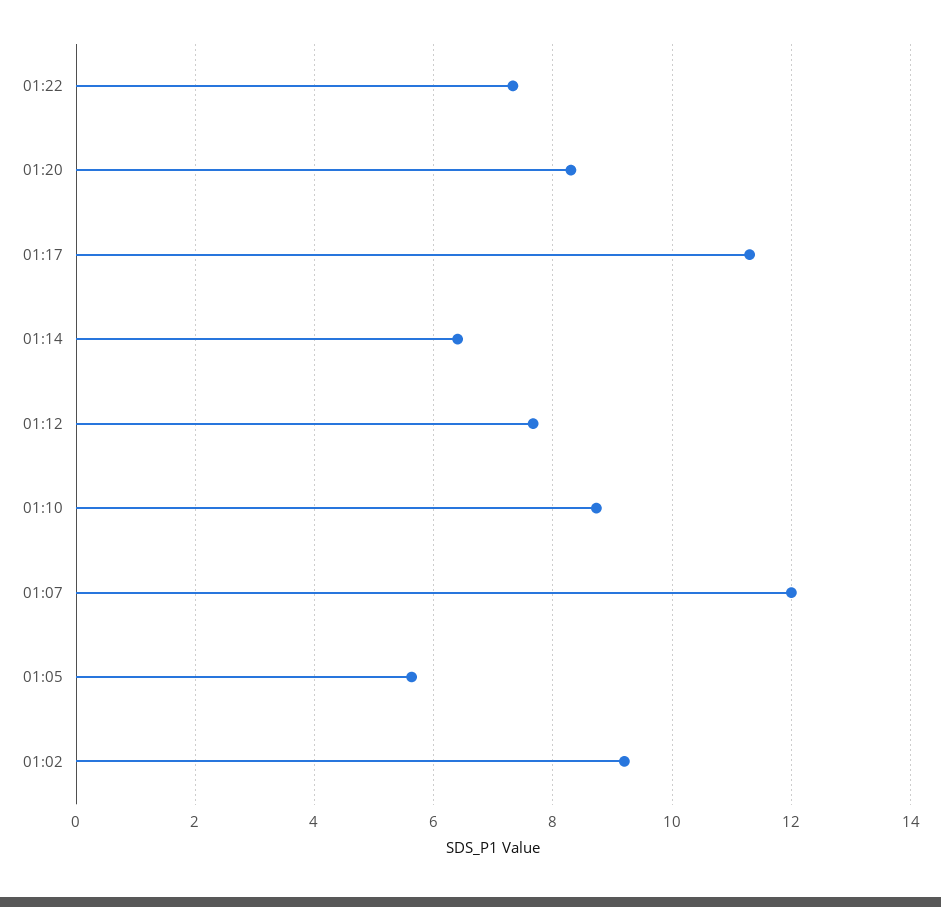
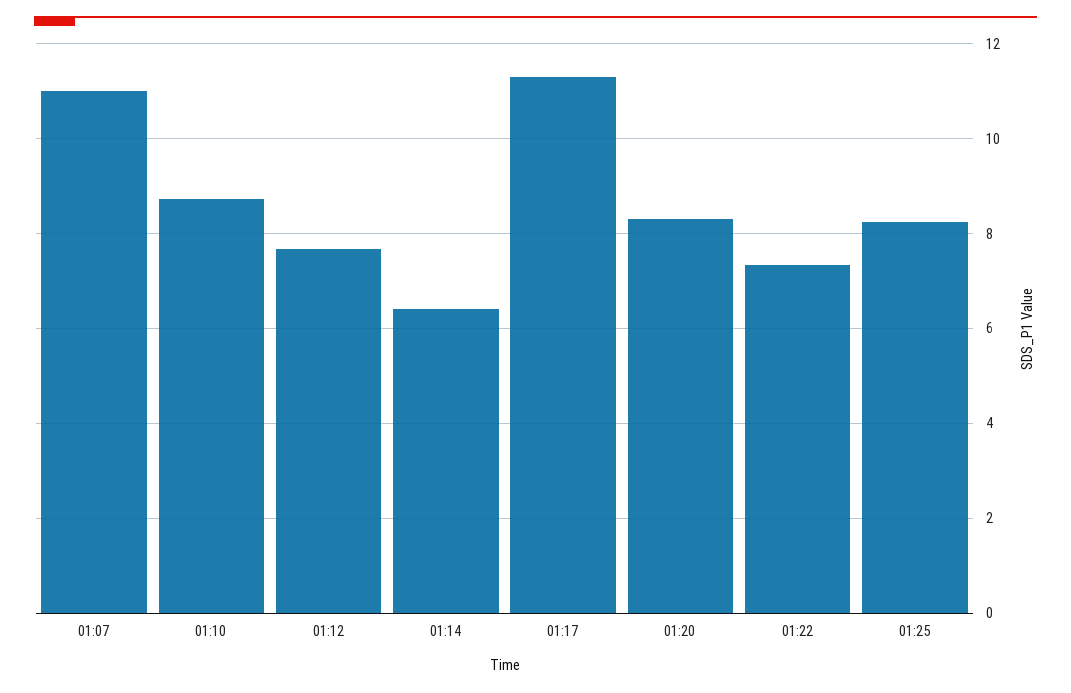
01:07: 12 -> 11
01:05: 5.6 -> none
01:02: 9.2 -> none
01:25: none -> 8.2

